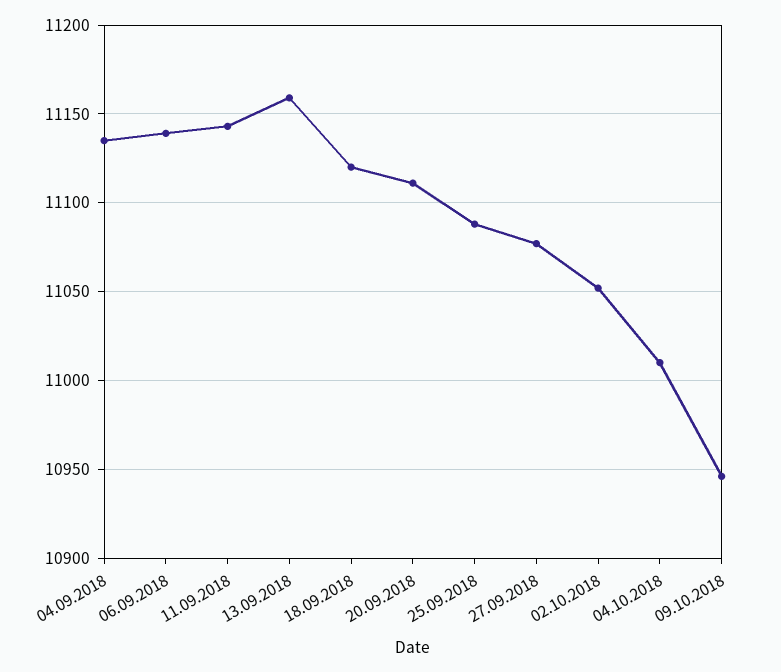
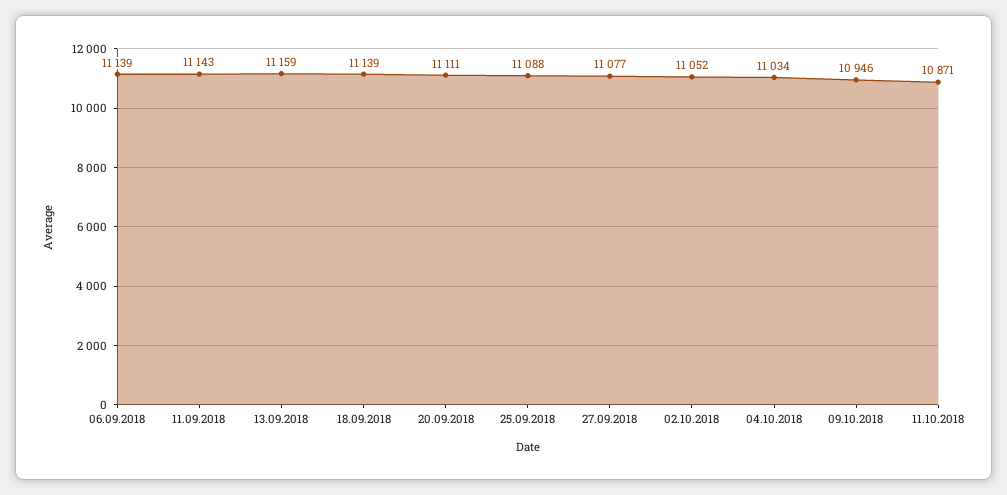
04.09.2018: 11135 -> none
18.09.2018: 11120 -> 11139
04.10.2018: 11010 -> 11034
11.10.2018: none -> 10871

